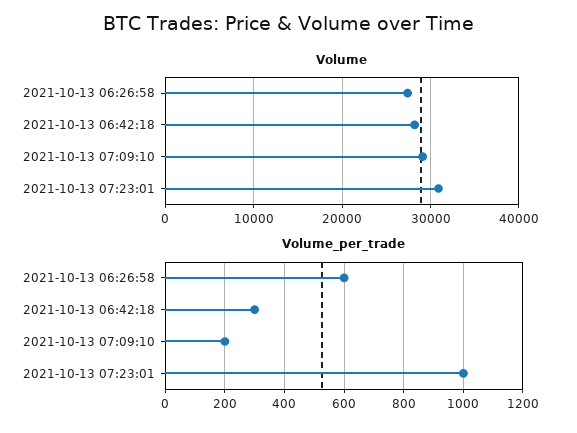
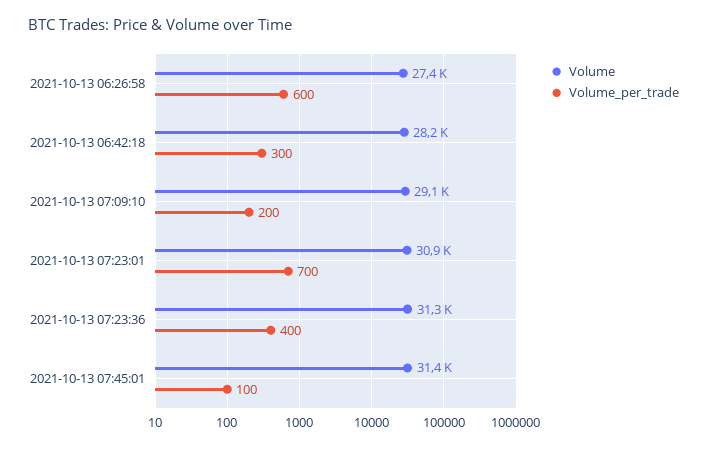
Volume_per_trade, 2021-10-13 07:23:01: 1000 -> 700
Volume, 2021-10-13 07:23:36: none -> 31300
Volume_per_trade, 2021-10-13 07:23:36: none -> 400
Volume, 2021-10-13 07:45:01: none -> 31400
Volume_per_trade, 2021-10-13 07:45:01: none -> 100

